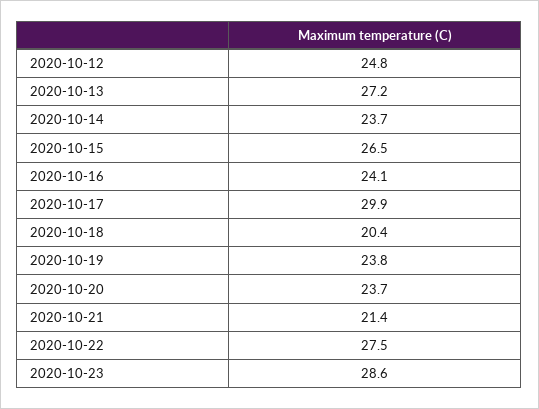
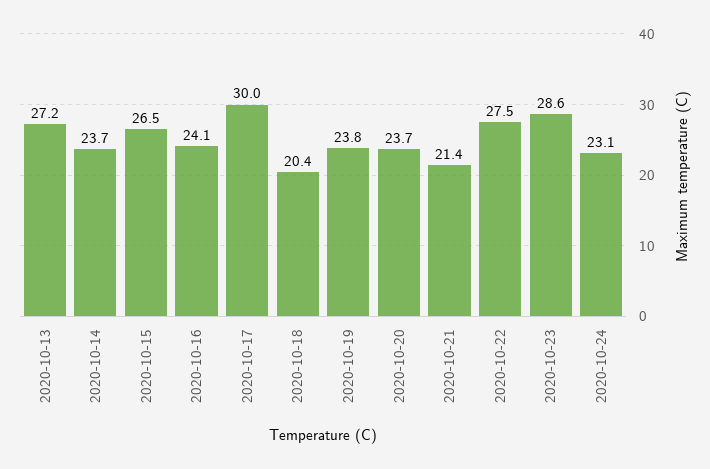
2020-10-12: 24.8 -> none
2020-10-17: 29.9 -> 30
2020-10-24: none -> 23.1

